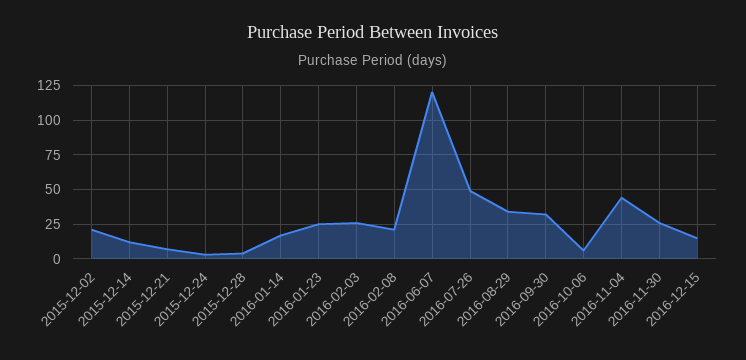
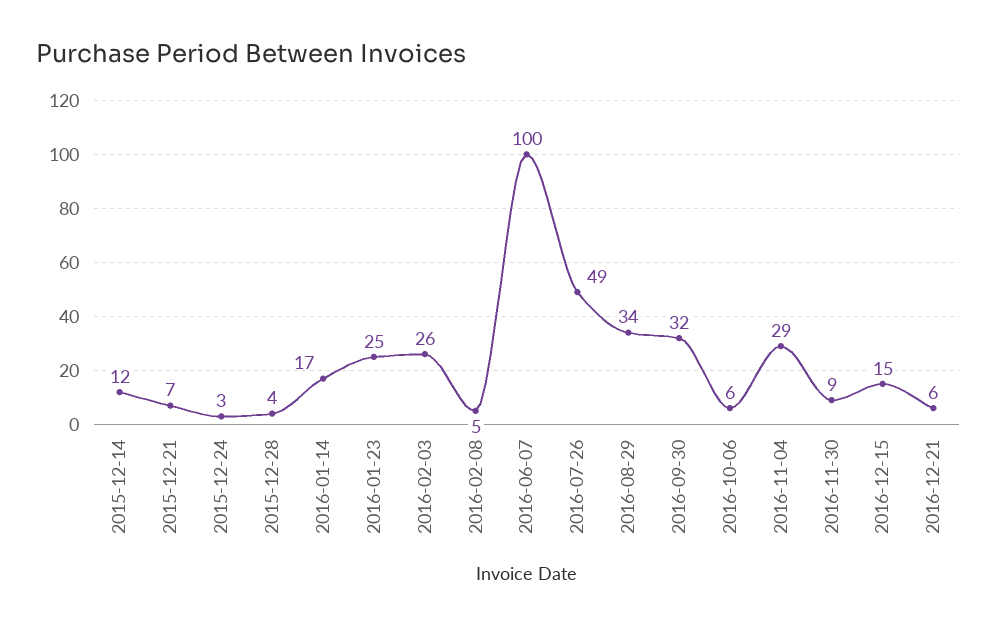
2015-12-02: 20 -> none
2016-02-08: 20 -> 5
2016-06-07: 120 -> 100
2016-11-04: 45 -> 29
2016-11-30: 25 -> 9
2016-12-21: none -> 6

